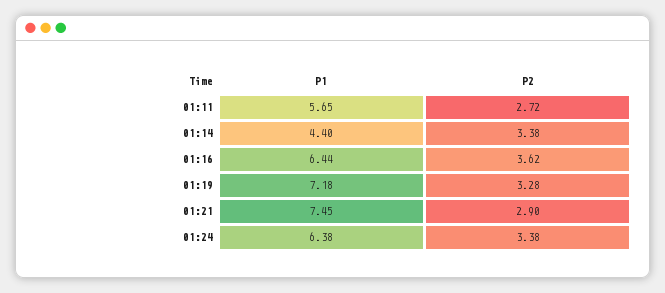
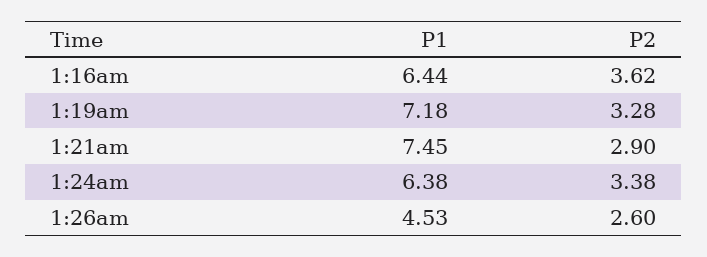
P1, 01:11: 5.65 -> none
P2, 01:11: 2.72 -> none
P1, 01:14: 4.4 -> none
P2, 01:14: 3.38 -> none
P1, 1:26am: none -> 4.53
P2, 1:26am: none -> 2.6

